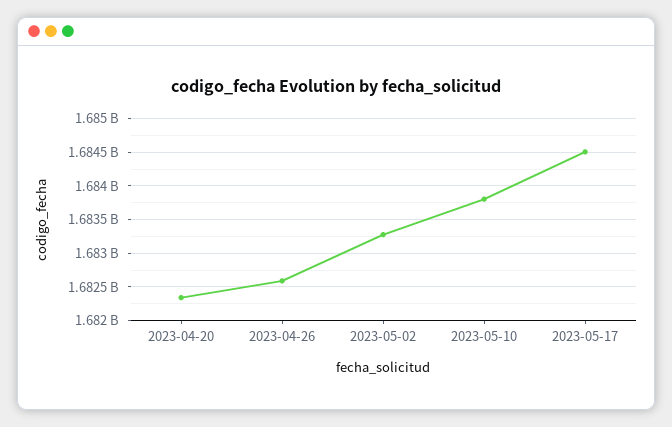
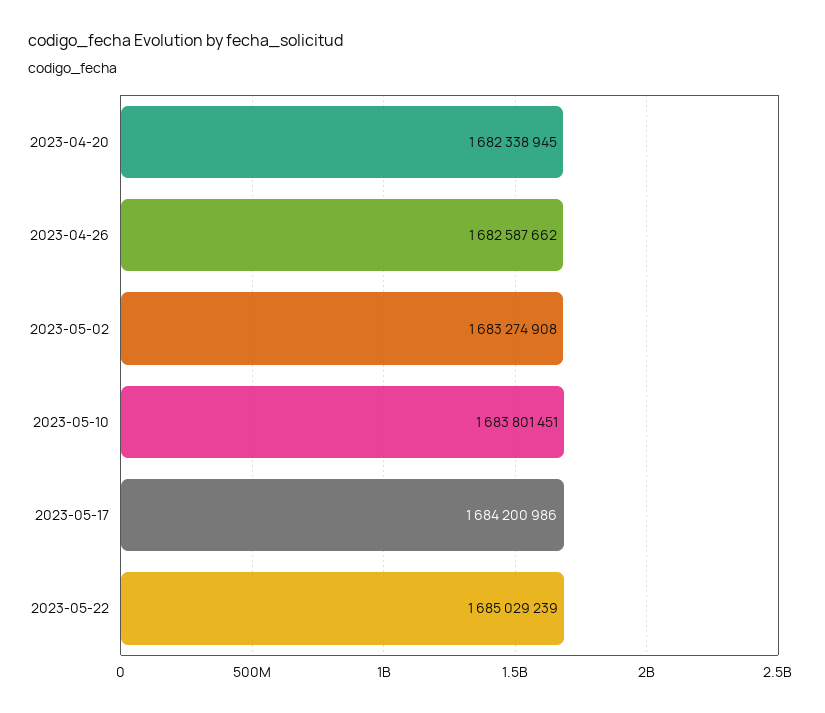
2023-05-17: 1684500000 -> 1684200986
2023-05-22: none -> 1685029239

